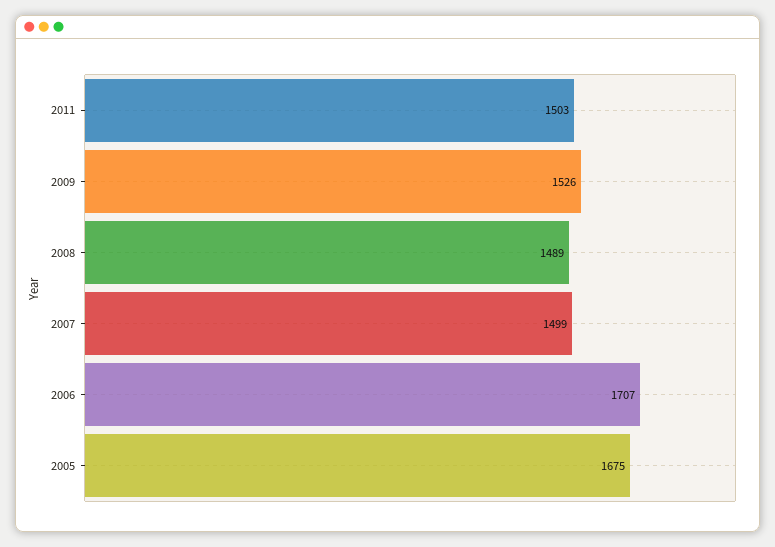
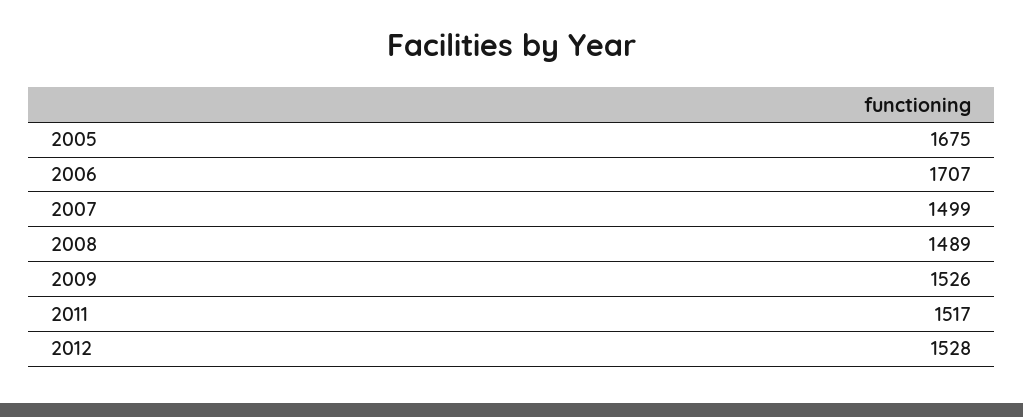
2011: 1503 -> 1517
2012: none -> 1528

